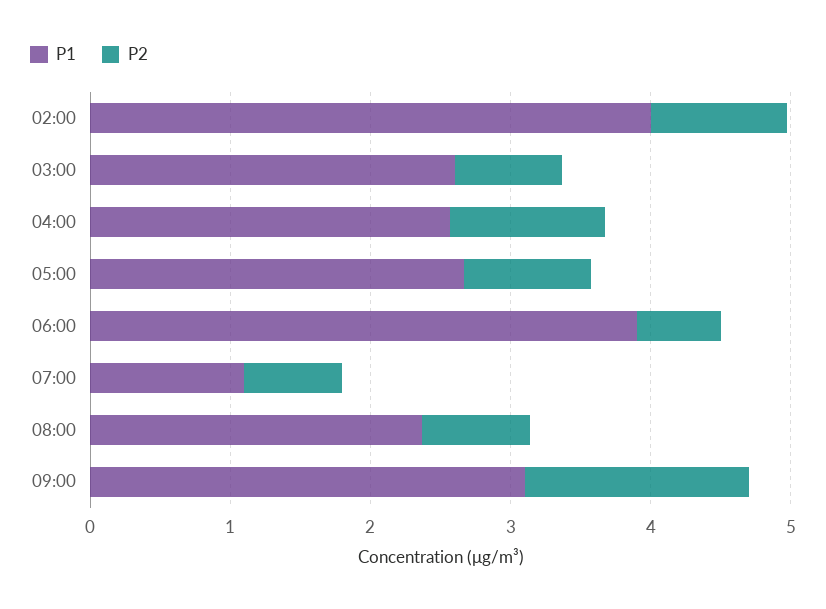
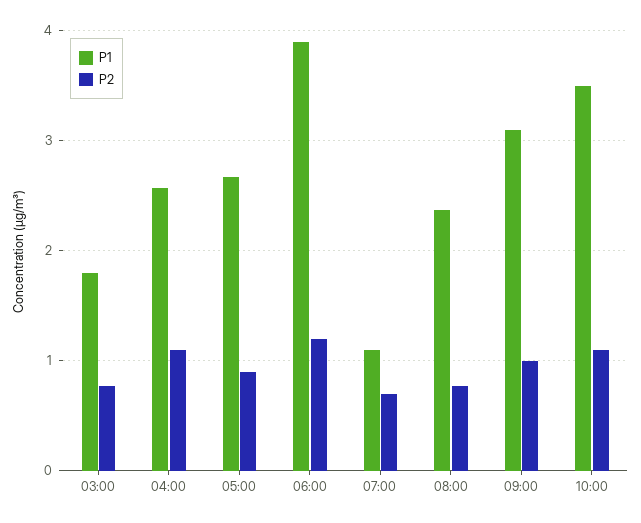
P1, 02:00: 4 -> none
P2, 02:00: 1 -> none
P1, 03:00: 2.6 -> 1.8
P2, 06:00: 0.6 -> 1.2
P2, 09:00: 1.6 -> 1
P1, 10:00: none -> 3.5
P2, 10:00: none -> 1.1

